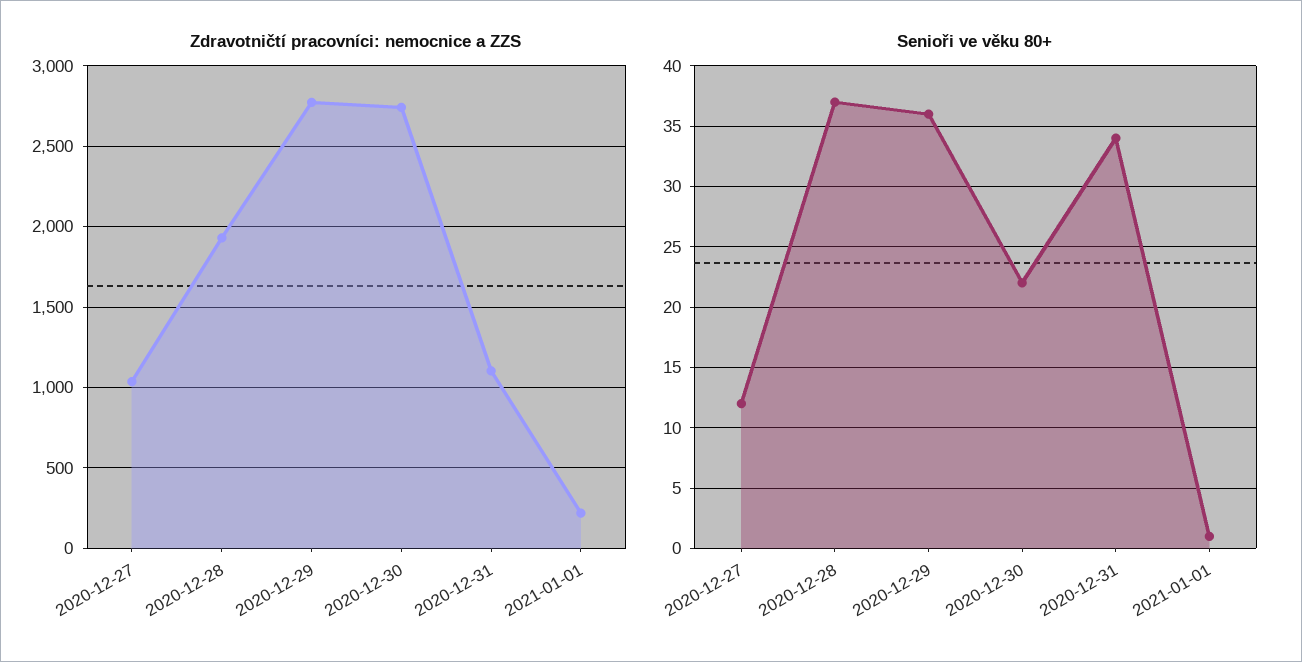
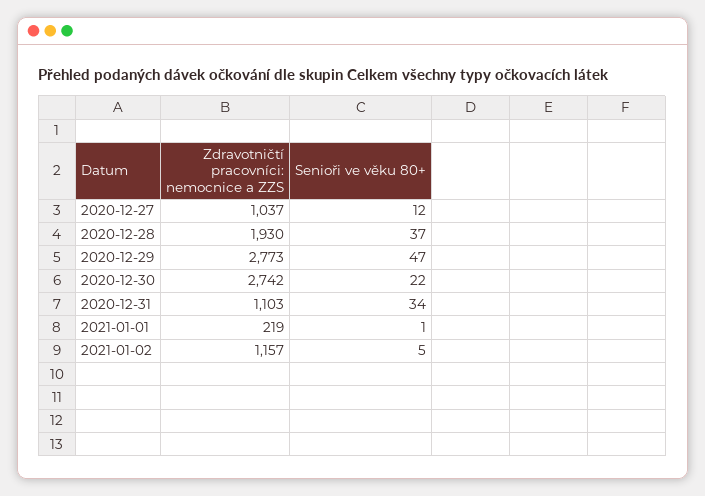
Senioři ve věku 80+, 2020-12-29: 36 -> 47
Zdravotničtí pracovníci: nemocnice a ZZS, 2021-01-02: none -> 1157
Senioři ve věku 80+, 2021-01-02: none -> 5

